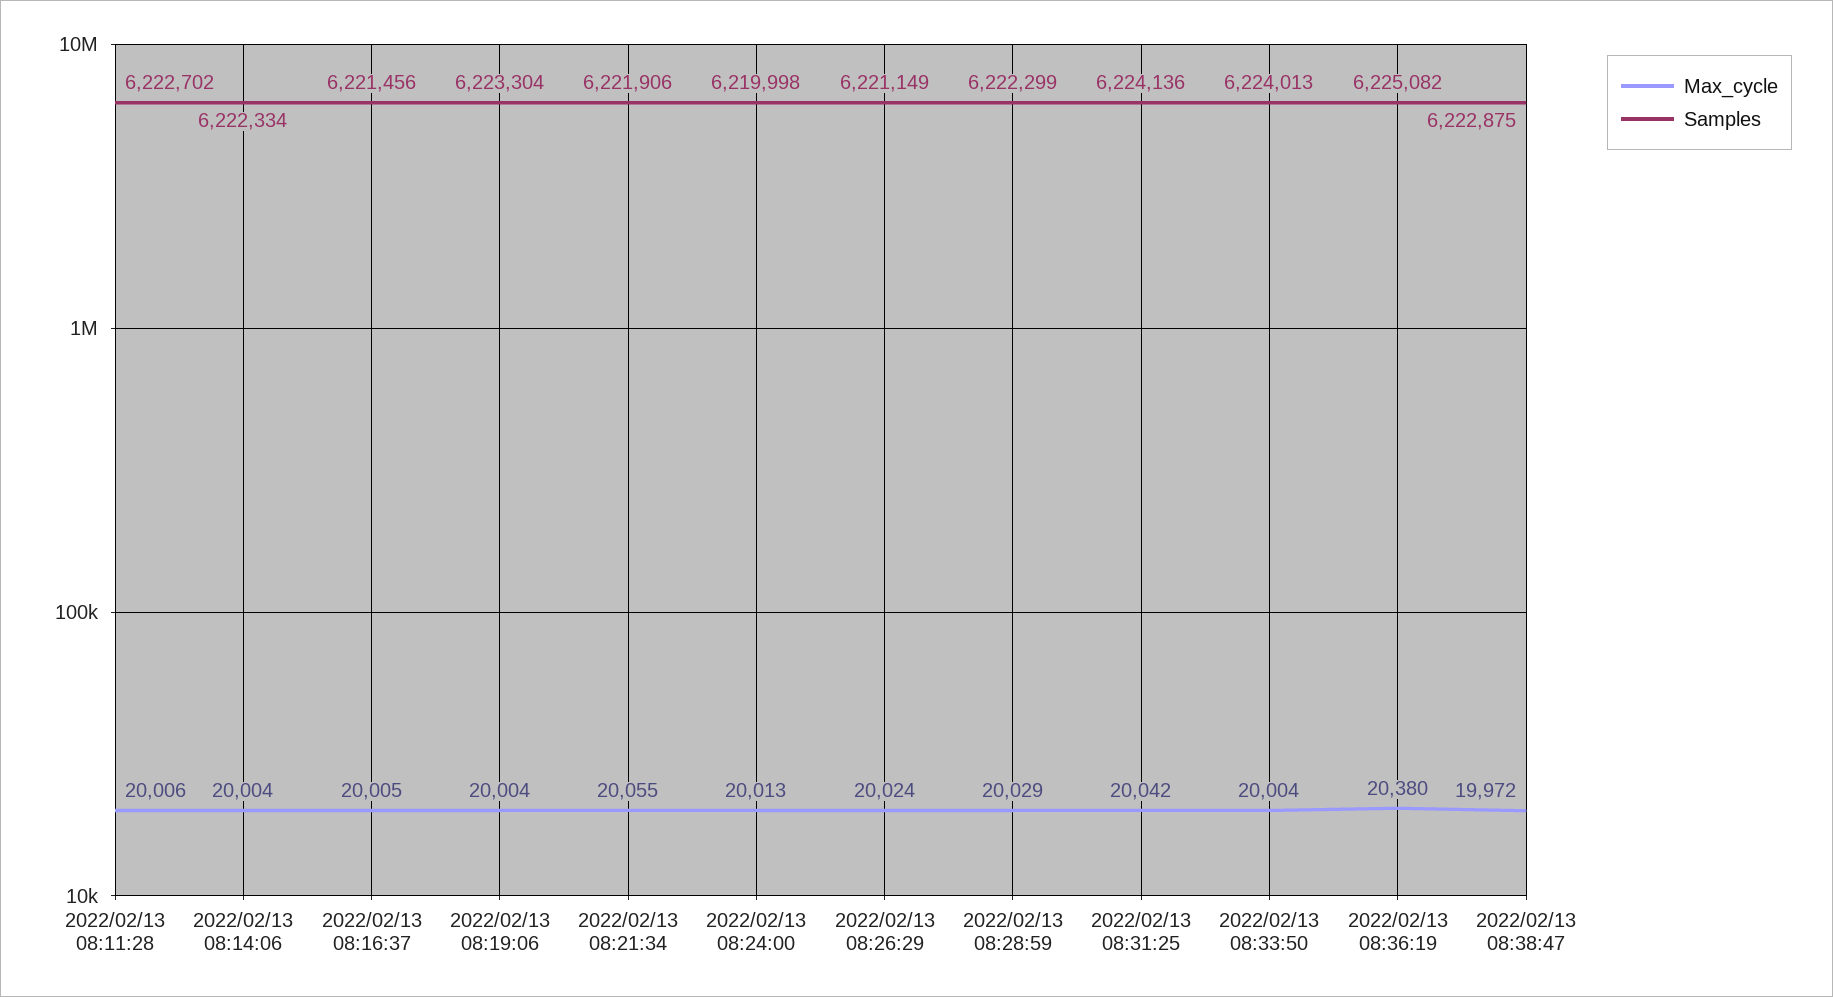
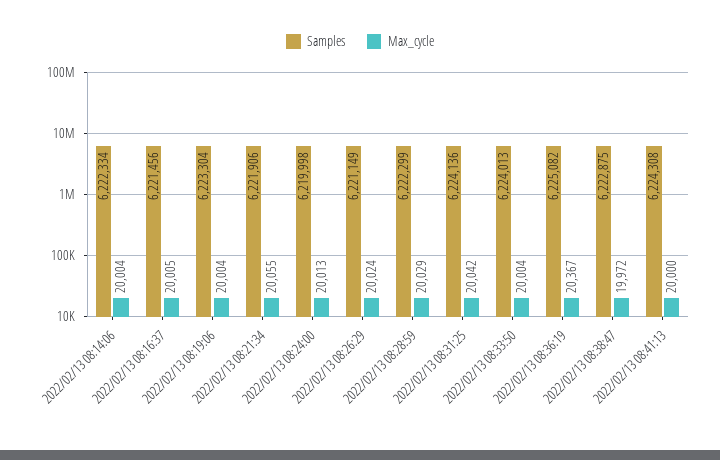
Max_cycle, 2022/02/13 08:11:28: 20006 -> none
Samples, 2022/02/13 08:11:28: 6222702 -> none
Max_cycle, 2022/02/13 08:36:19: 20380 -> 20367
Samples, 2022/02/13 08:41:13: none -> 6224308
Max_cycle, 2022/02/13 08:41:13: none -> 20000

